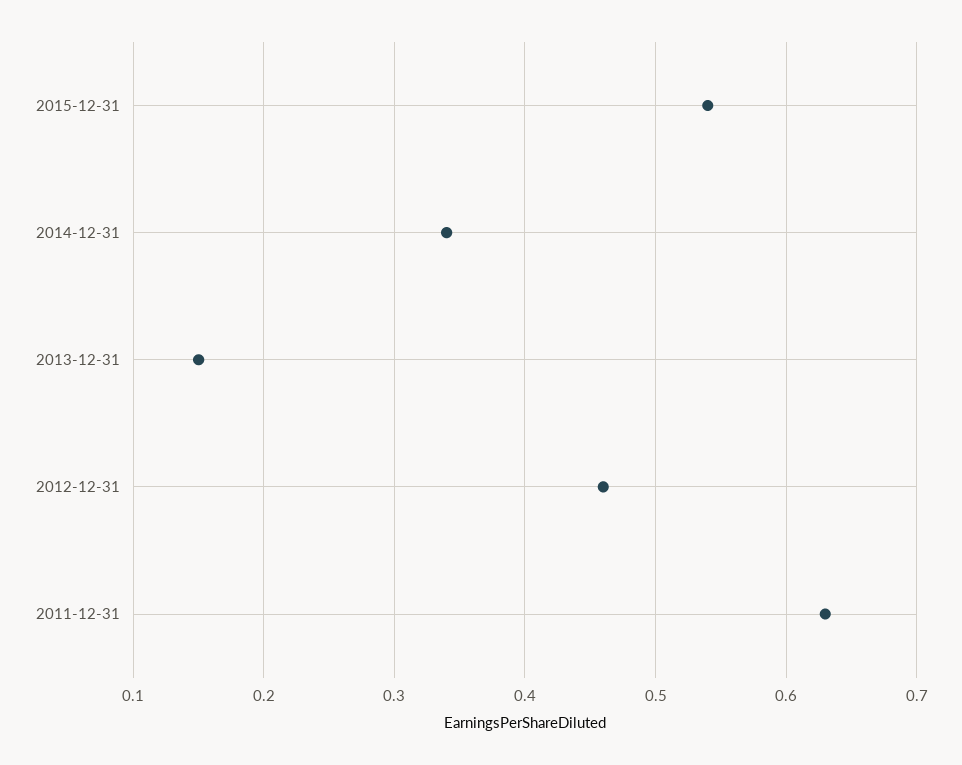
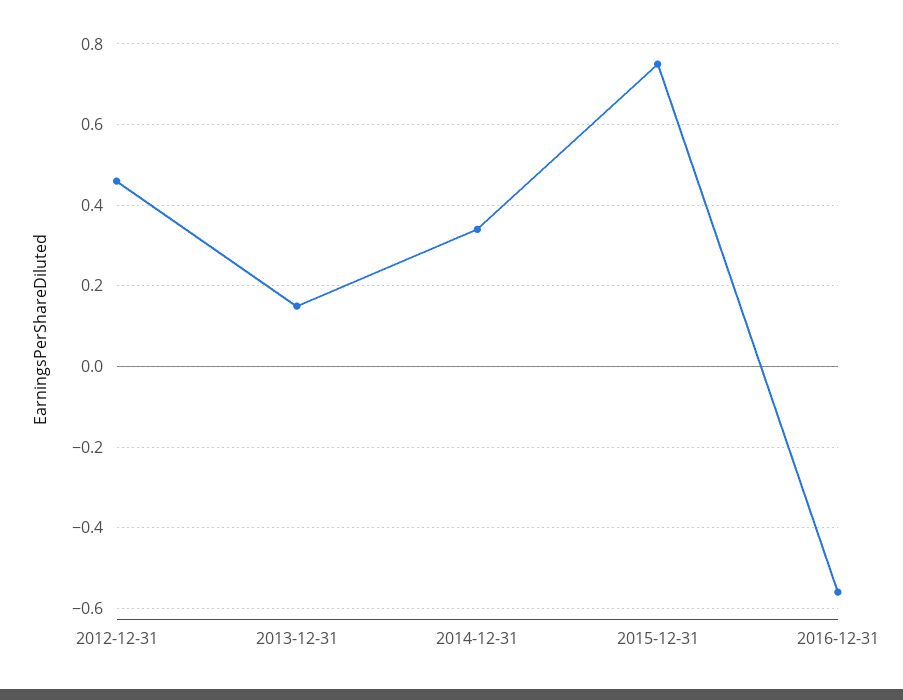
2015-12-31: 0.54 -> 0.75
2011-12-31: 0.63 -> none
2016-12-31: none -> -0.55

